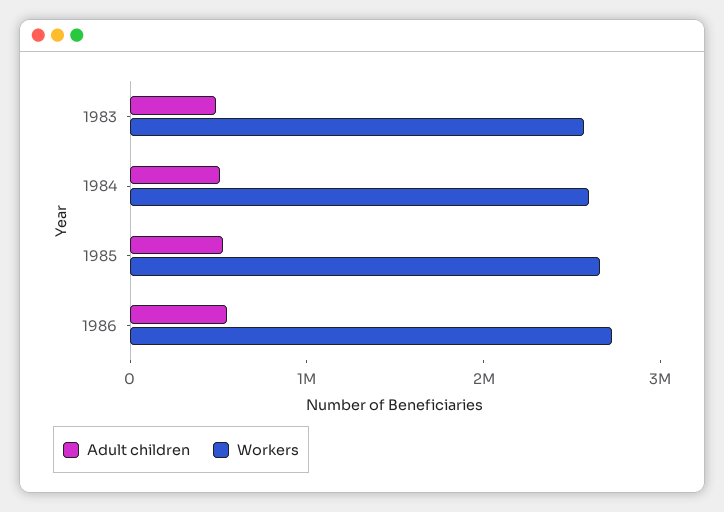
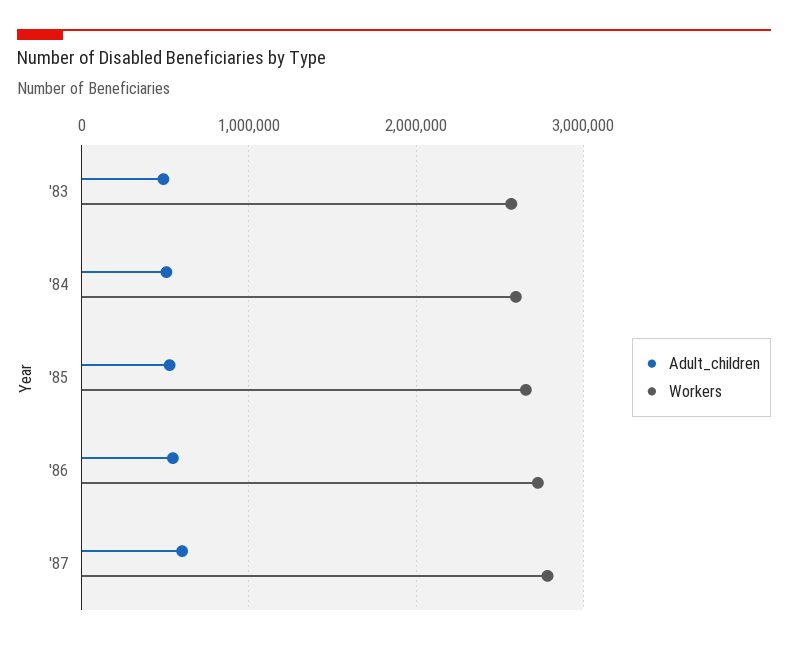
Adult children, '87: none -> 600000
Workers, '87: none -> 2800000

